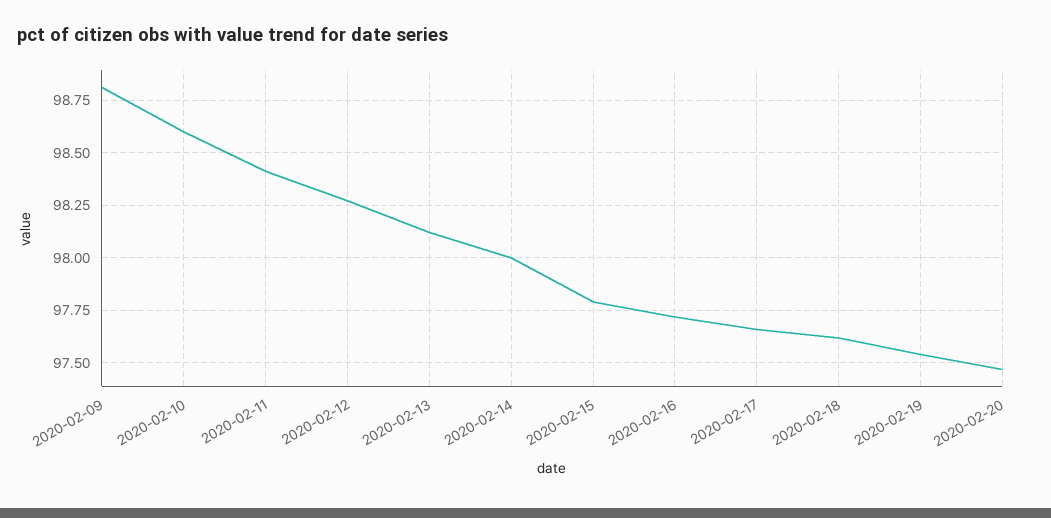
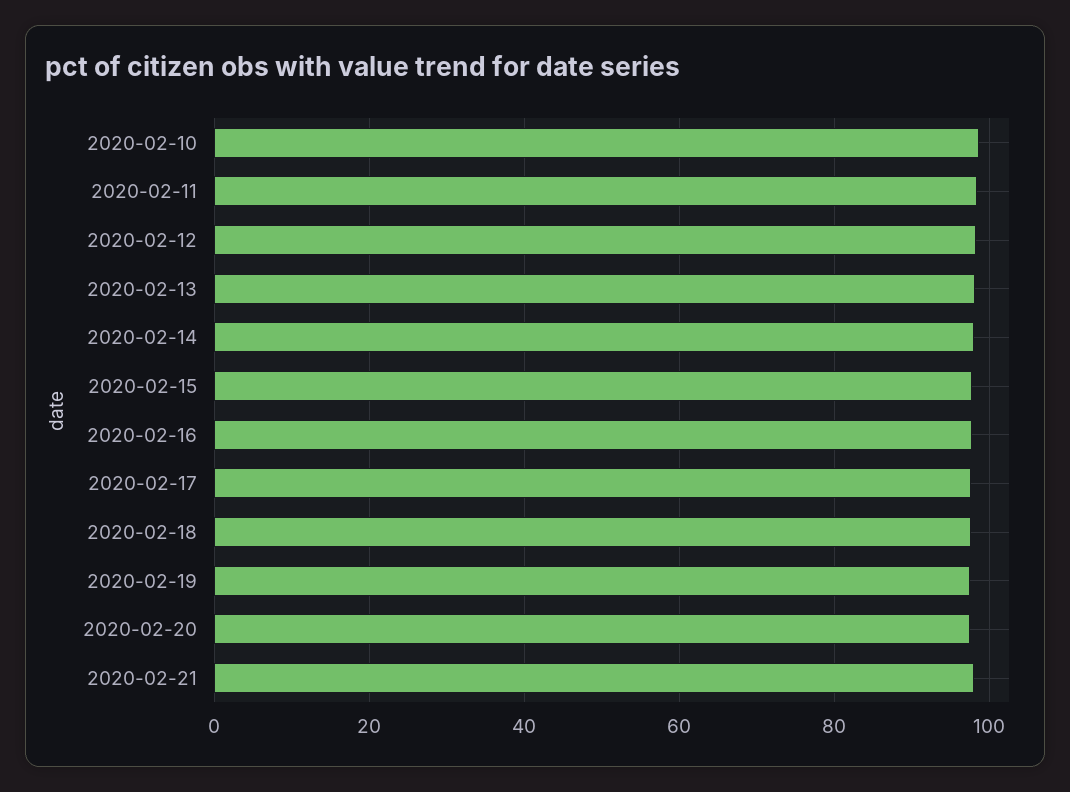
2020-02-09: 98.8 -> none
2020-02-21: none -> 98

